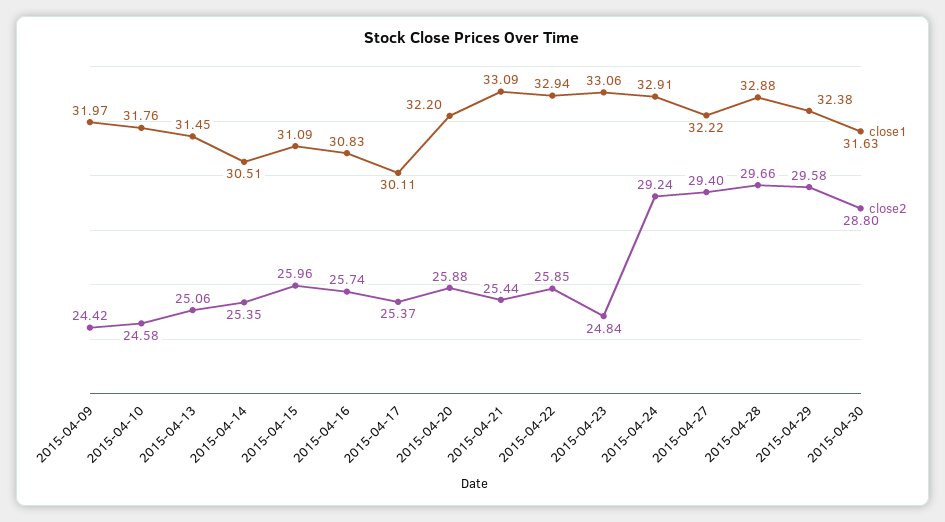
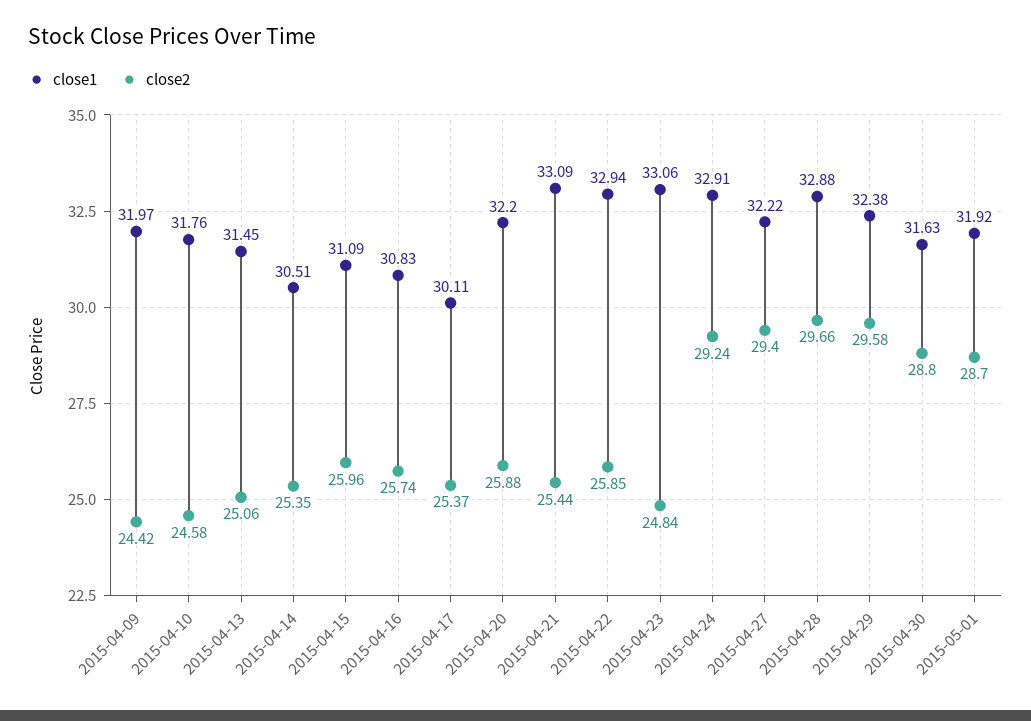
close1, 2015-05-01: none -> 31.92
close2, 2015-05-01: none -> 28.7

